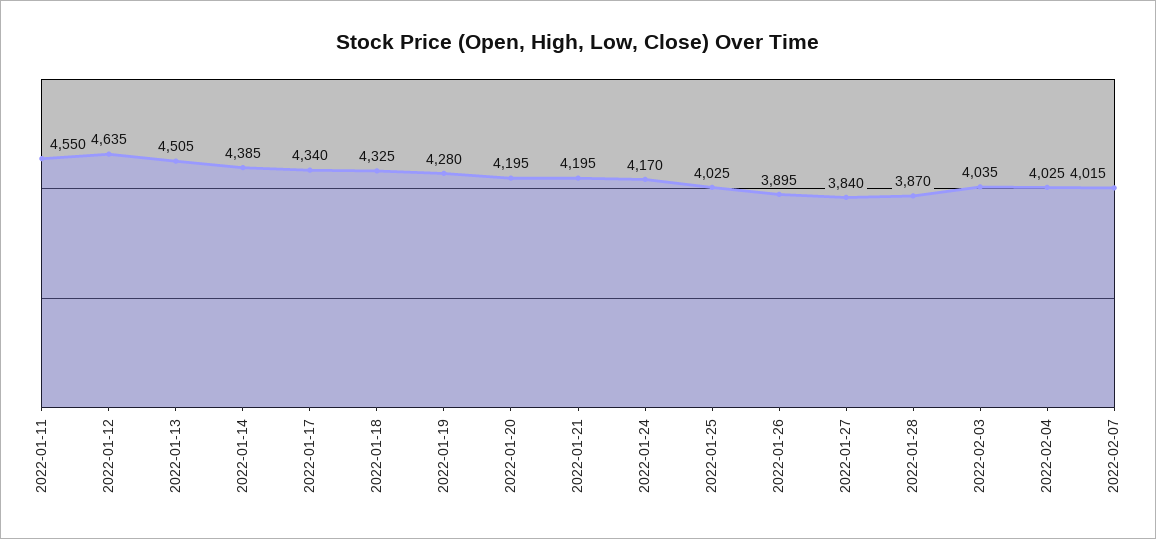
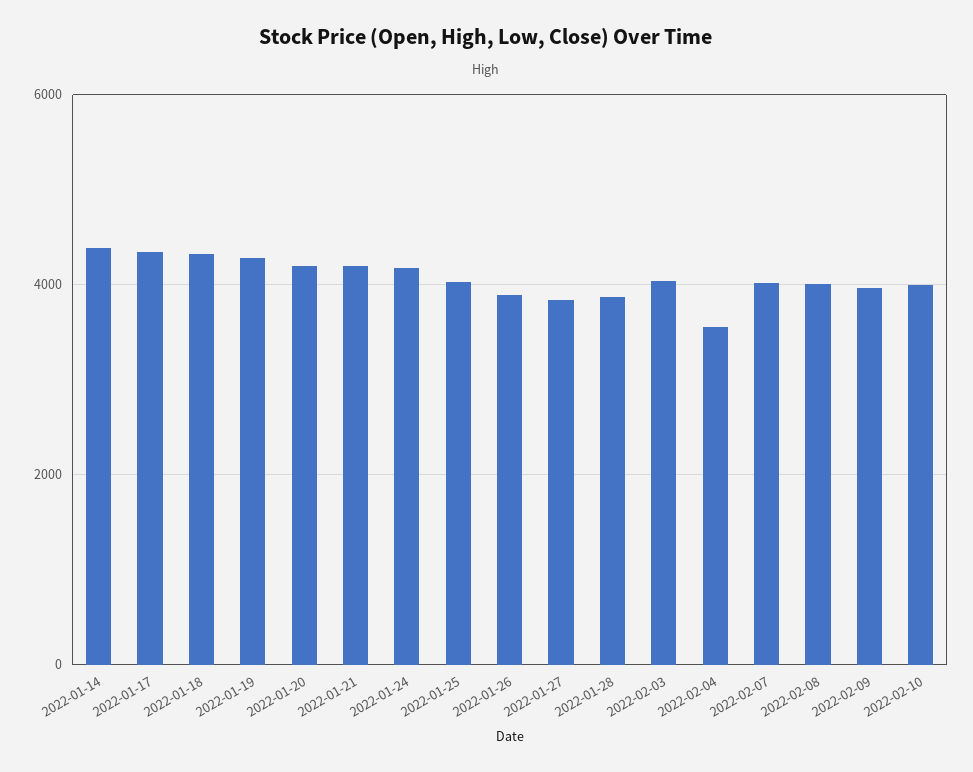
2022-01-11: 4550 -> none
2022-01-12: 4635 -> none
2022-01-13: 4505 -> none
2022-02-04: 4025 -> 3600
2022-02-08: none -> 4000
2022-02-09: none -> 4000
2022-02-10: none -> 4000

